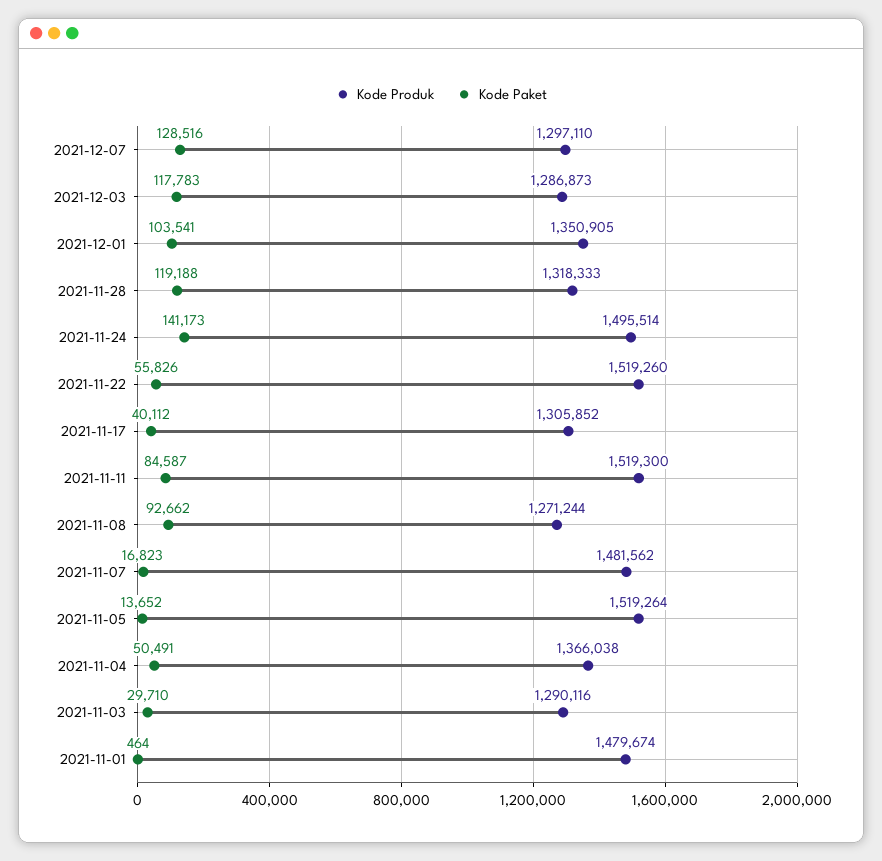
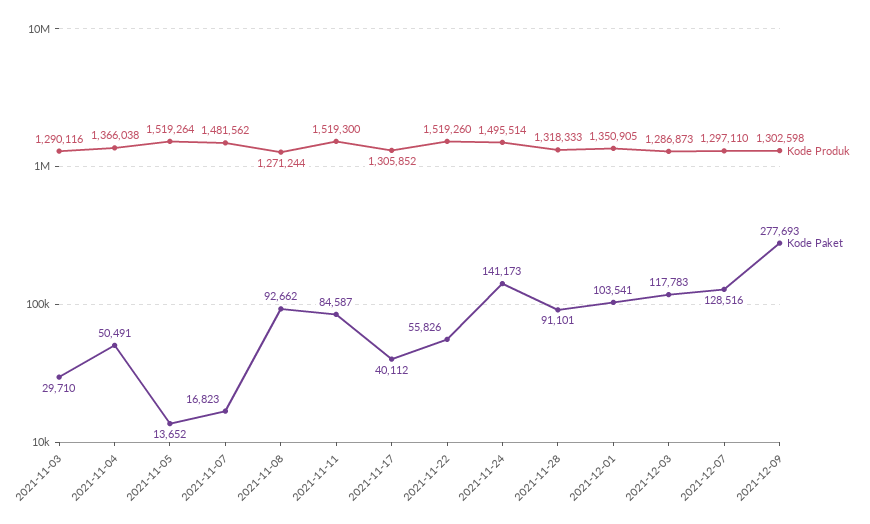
Kode Paket, 2021-11-28: 119188 -> 91101
Kode Produk, 2021-11-01: 1479674 -> none
Kode Paket, 2021-11-01: 464 -> none
Kode Produk, 2021-12-09: none -> 1302598
Kode Paket, 2021-12-09: none -> 277693

